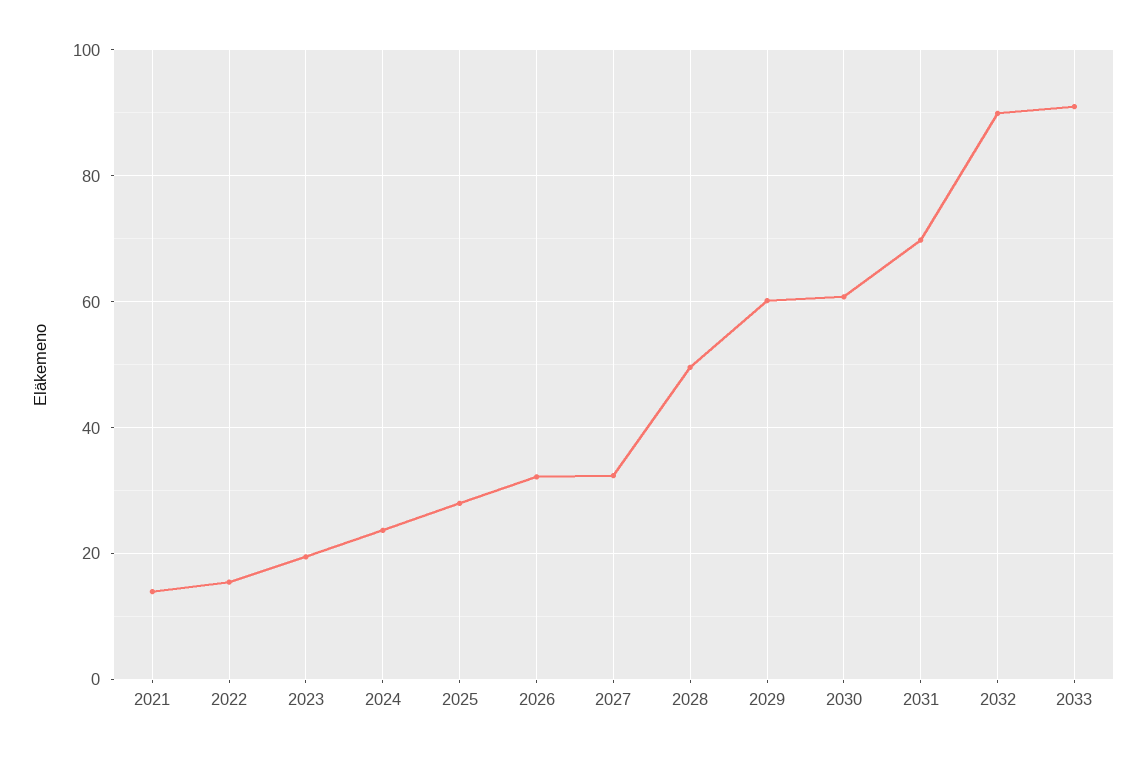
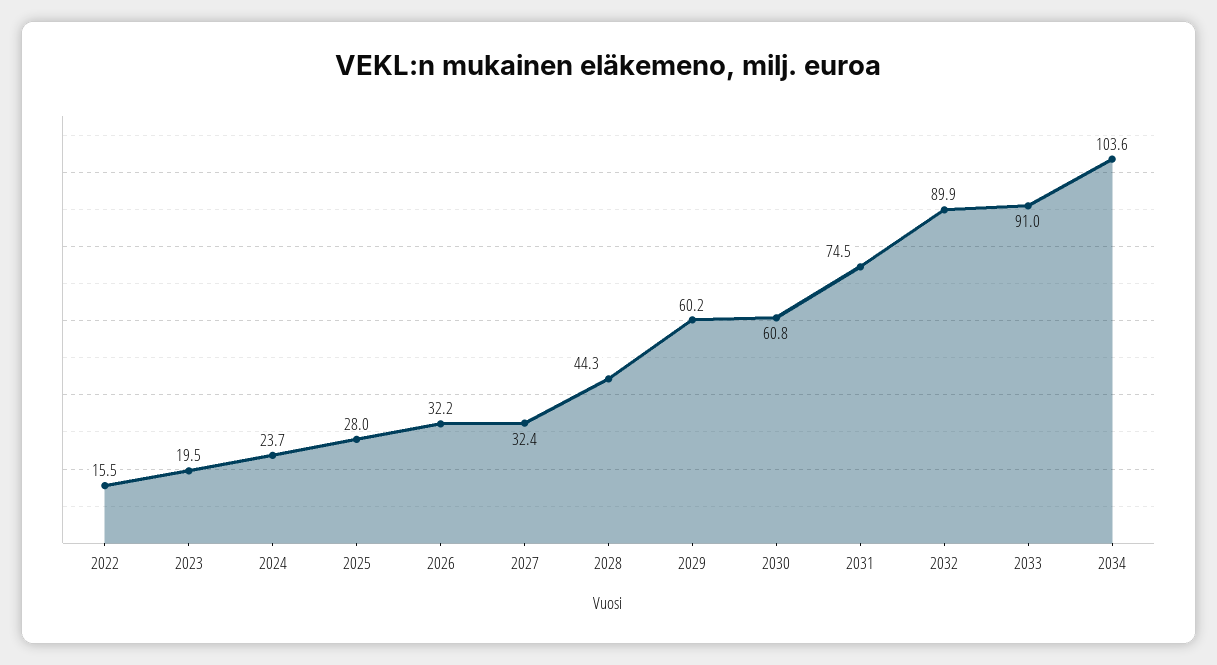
2021: 14 -> none
2028: 50 -> 44.3
2031: 70 -> 74.5
2034: none -> 103.6

